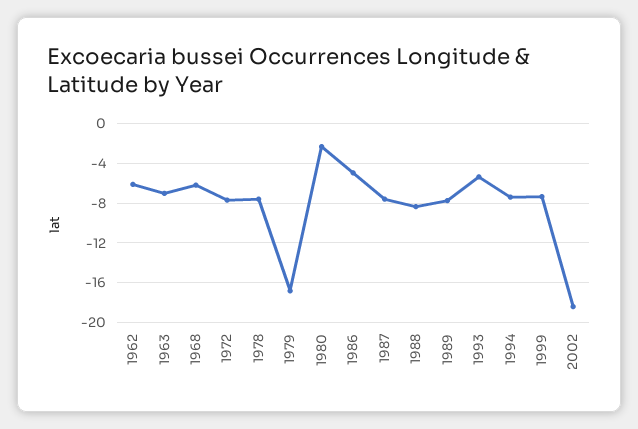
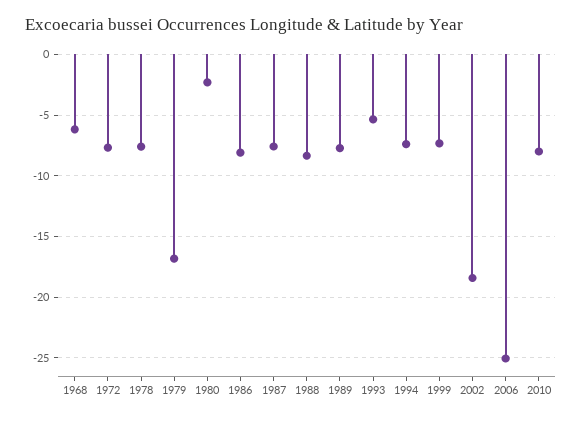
1962: -6 -> none
1963: -7 -> none
1986: -5 -> -8
2006: none -> -25
2010: none -> -8

